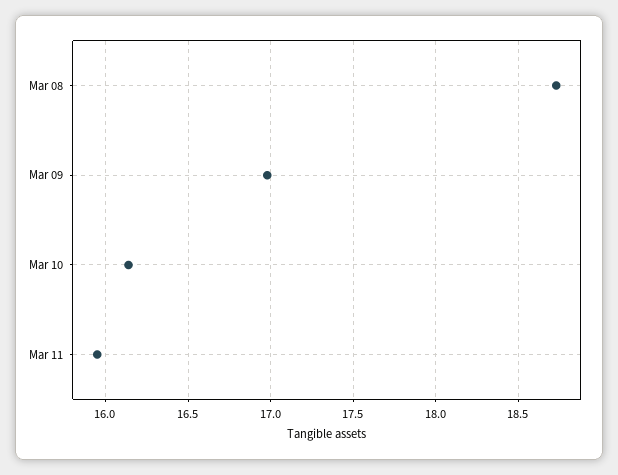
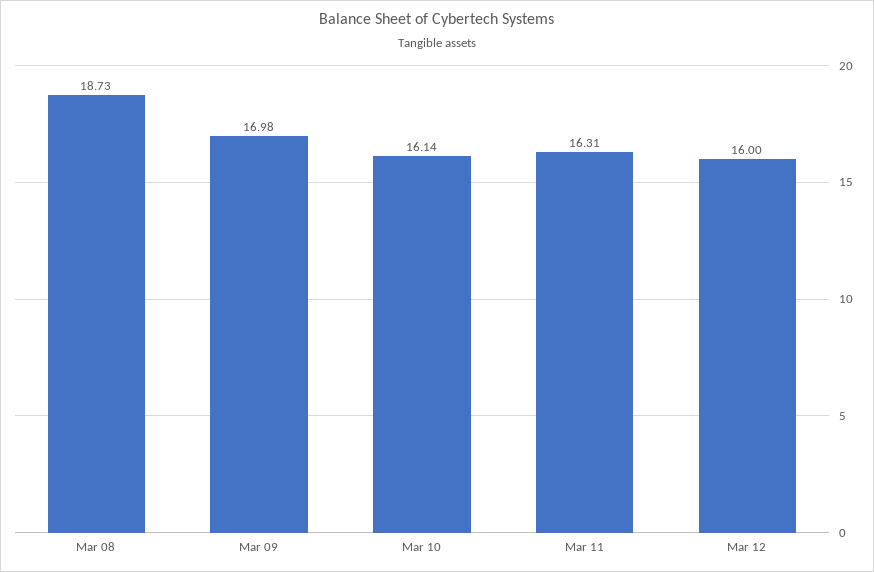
Mar 11: 15.95 -> 16.31
Mar 12: none -> 16

